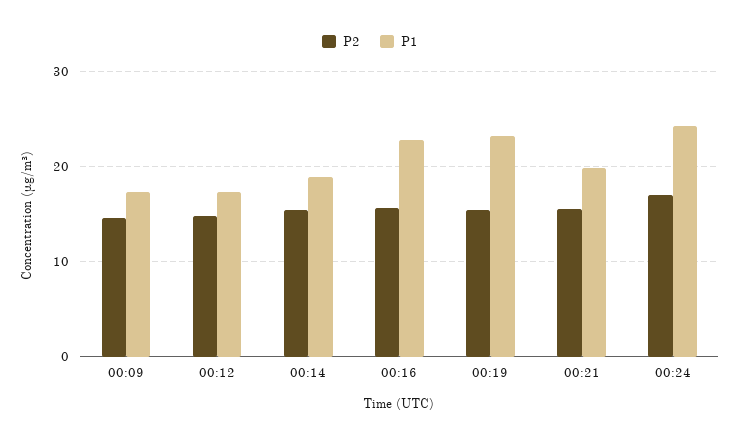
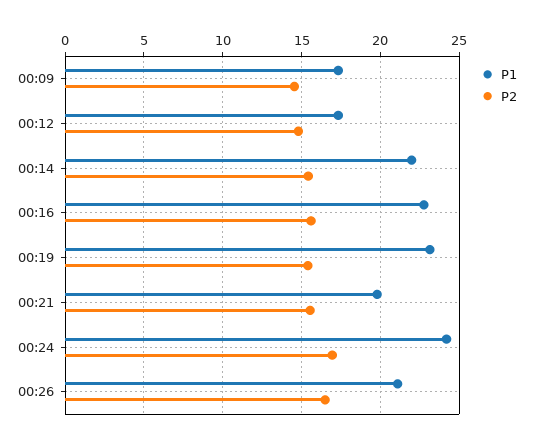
P1, 00:14: 19 -> 22
P1, 00:26: none -> 21
P2, 00:26: none -> 16.5

